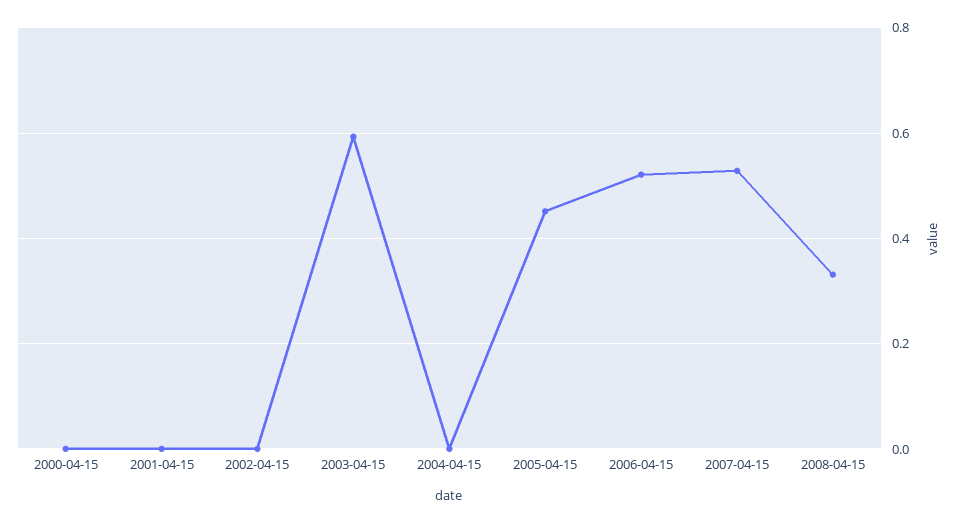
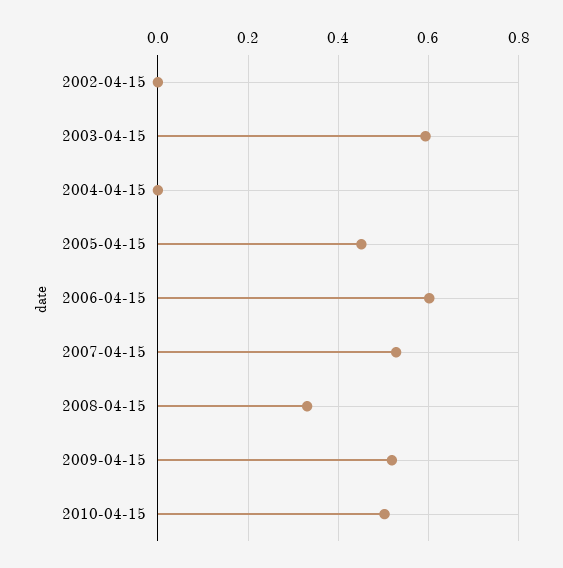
2000-04-15: 0 -> none
2001-04-15: 0 -> none
2006-04-15: 0.52 -> 0.6
2009-04-15: none -> 0.52
2010-04-15: none -> 0.5

